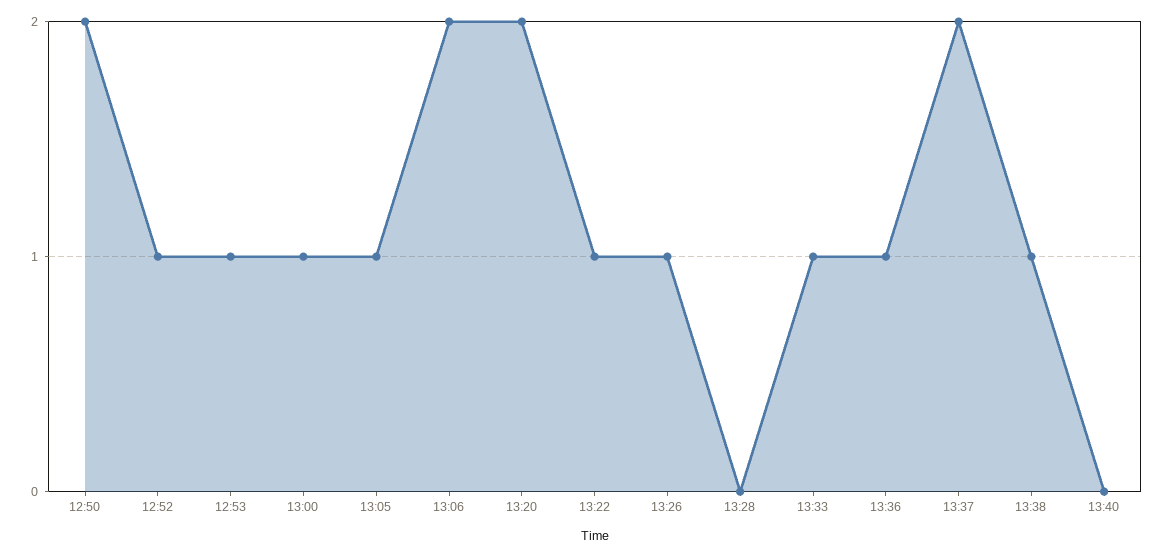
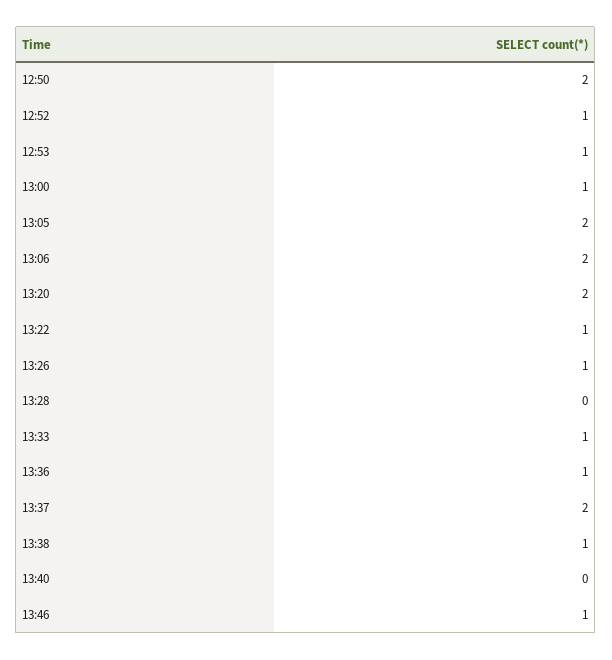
13:05: 1 -> 2
13:46: none -> 1

